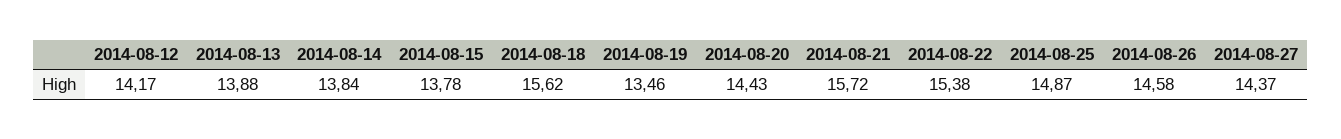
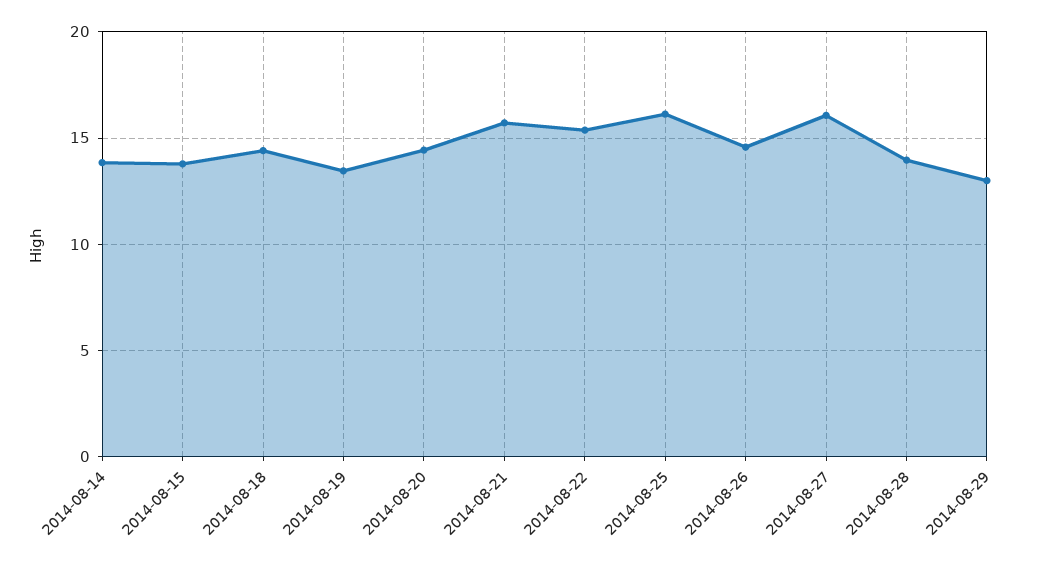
2014-08-12: 14.17 -> none
2014-08-13: 13.88 -> none
2014-08-18: 15.62 -> 14.5
2014-08-25: 14.87 -> 16
2014-08-27: 14.37 -> 16
2014-08-28: none -> 14
2014-08-29: none -> 13

